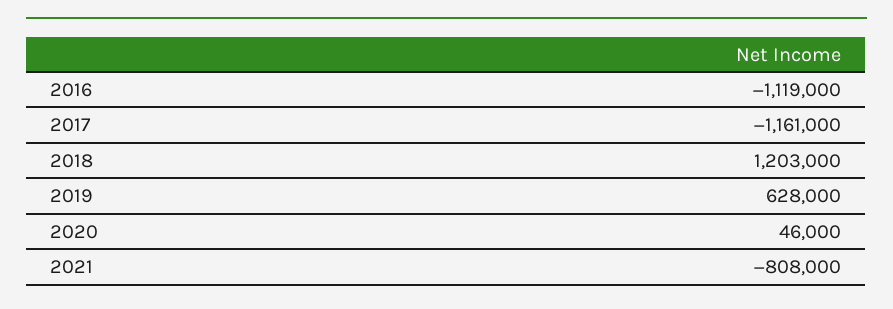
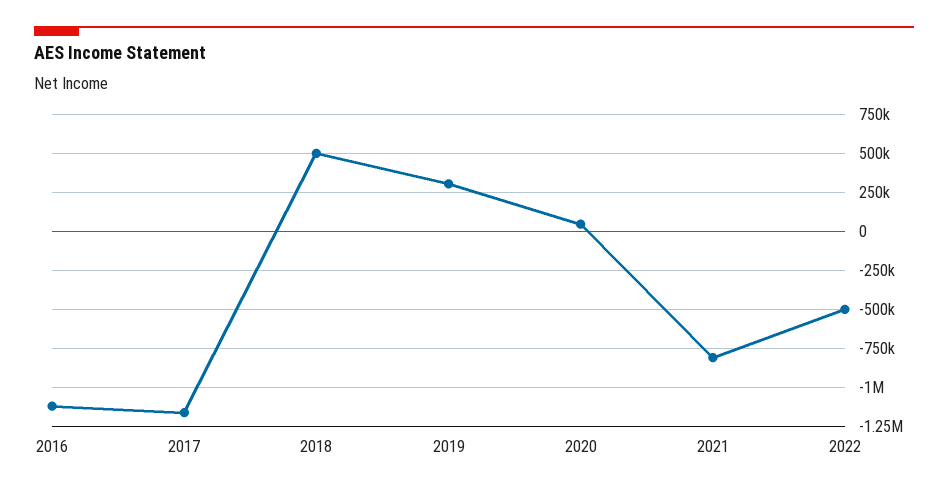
2018: 1203000 -> 500000
2019: 628000 -> 300000
2022: none -> -500000

